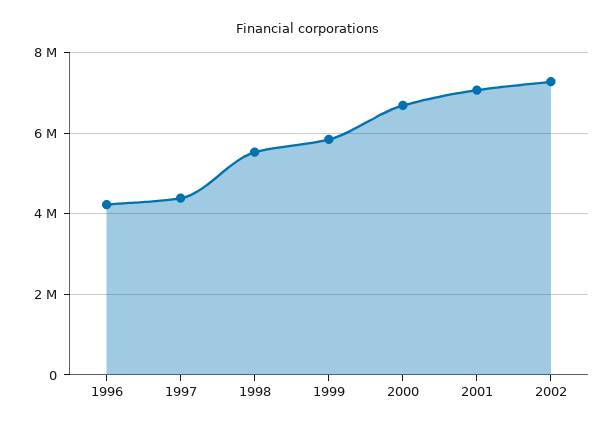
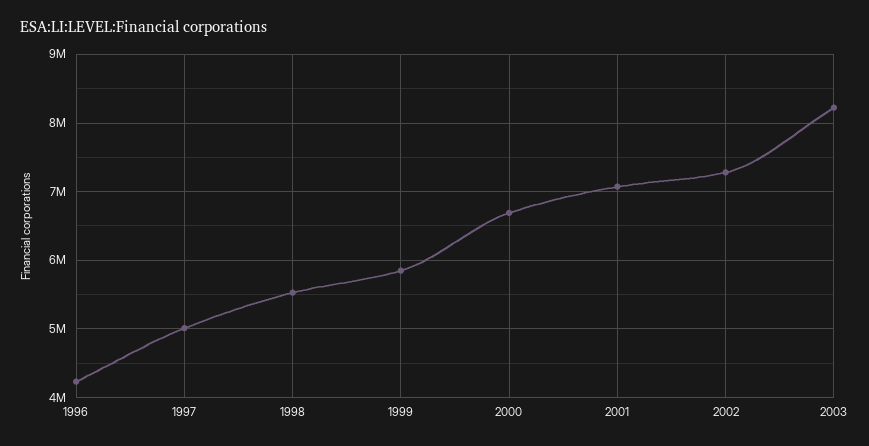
1997: 4400000 -> 5000000
2003: none -> 8200000

